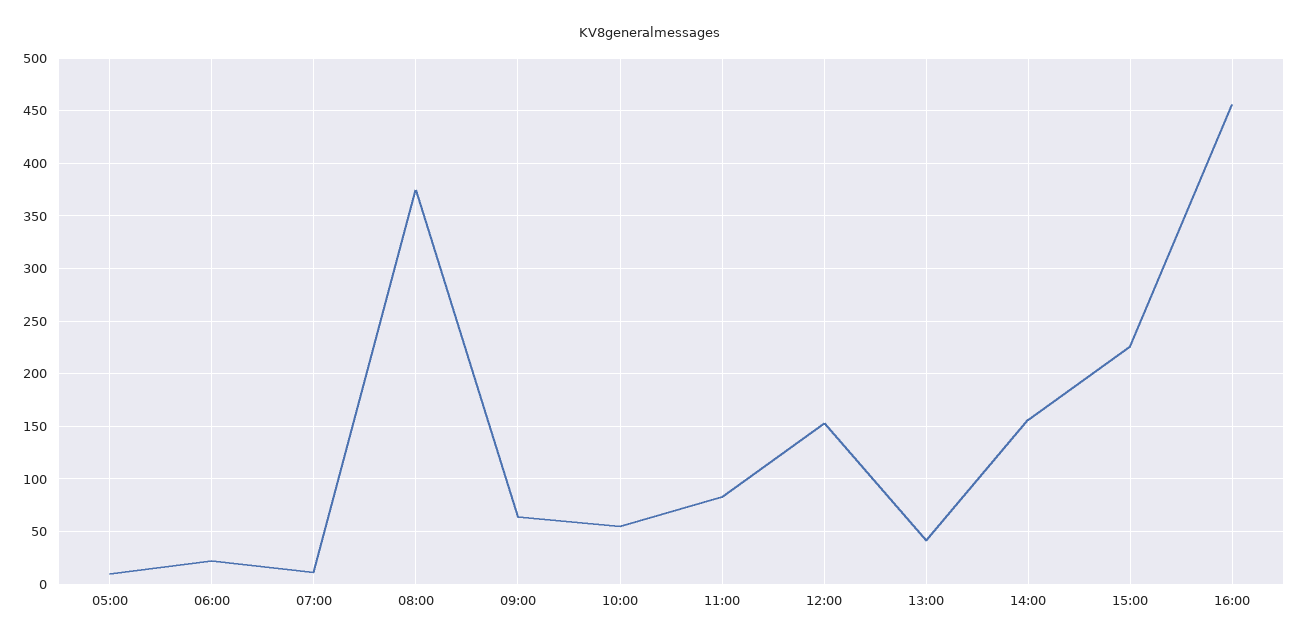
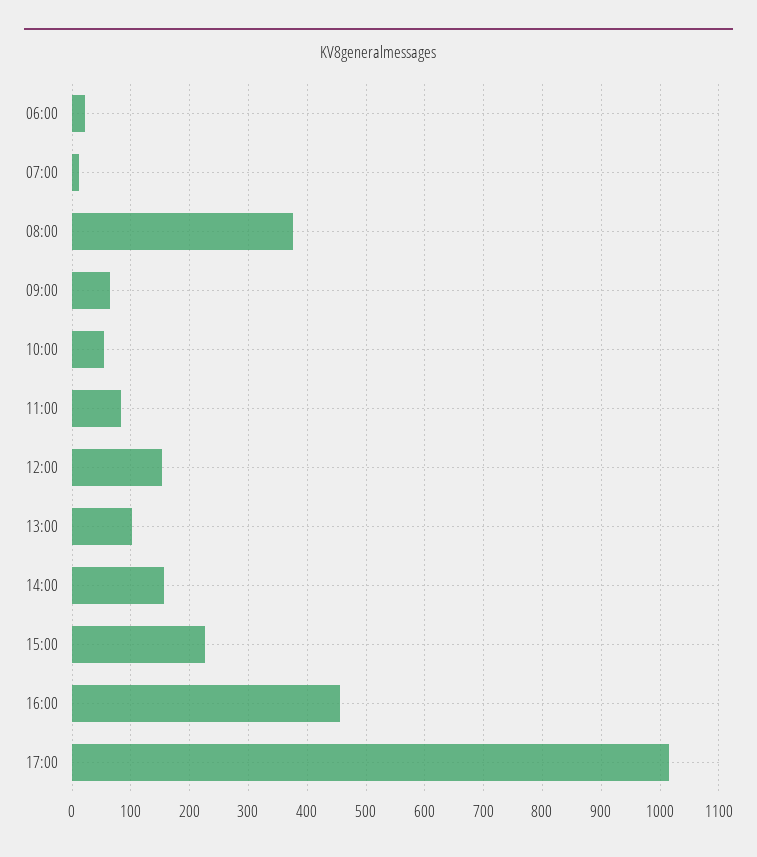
05:00: 10 -> none
13:00: 40 -> 100
17:00: none -> 1020

